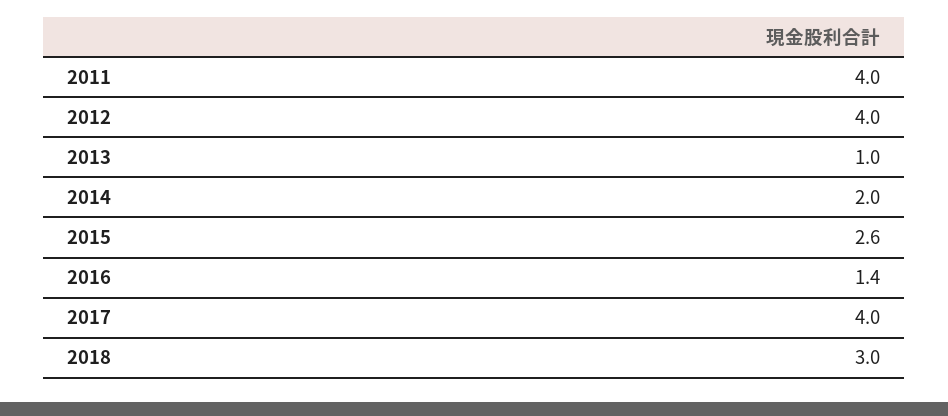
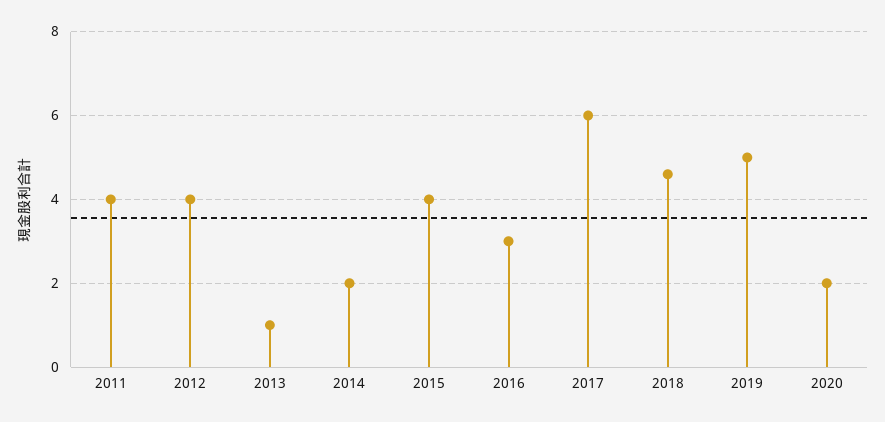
2015: 2.6 -> 4
2016: 1.4 -> 3
2017: 4 -> 6
2018: 3 -> 4.5
2019: none -> 5
2020: none -> 2

